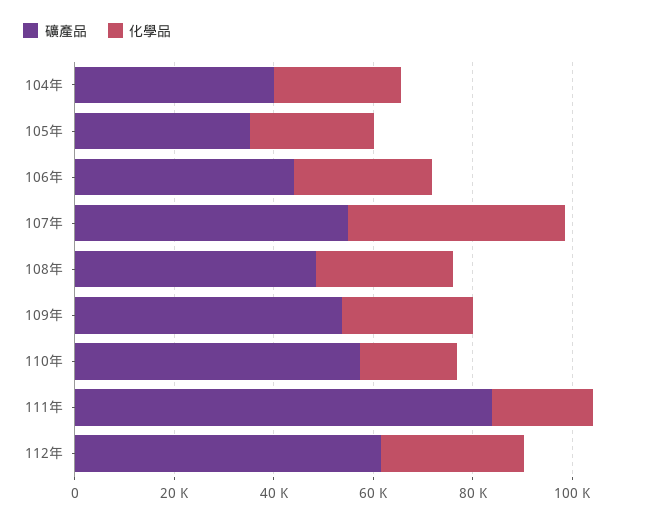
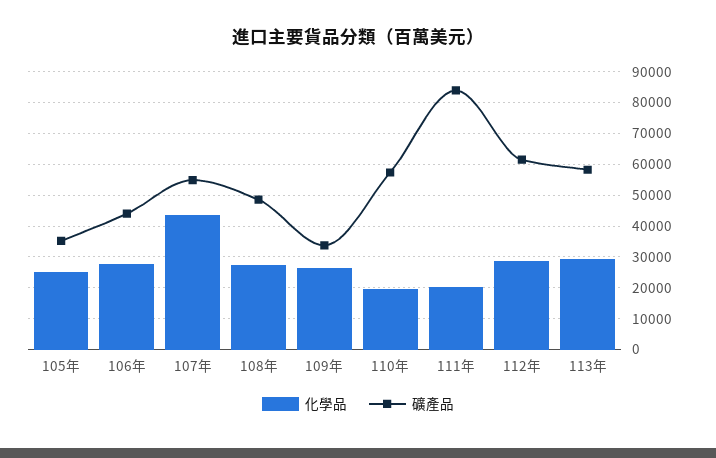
礦產品, 104年: 40000 -> none
化學品, 104年: 25000 -> none
礦產品, 109年: 55000 -> 34000
化學品, 113年: none -> 30000
礦產品, 113年: none -> 58000

